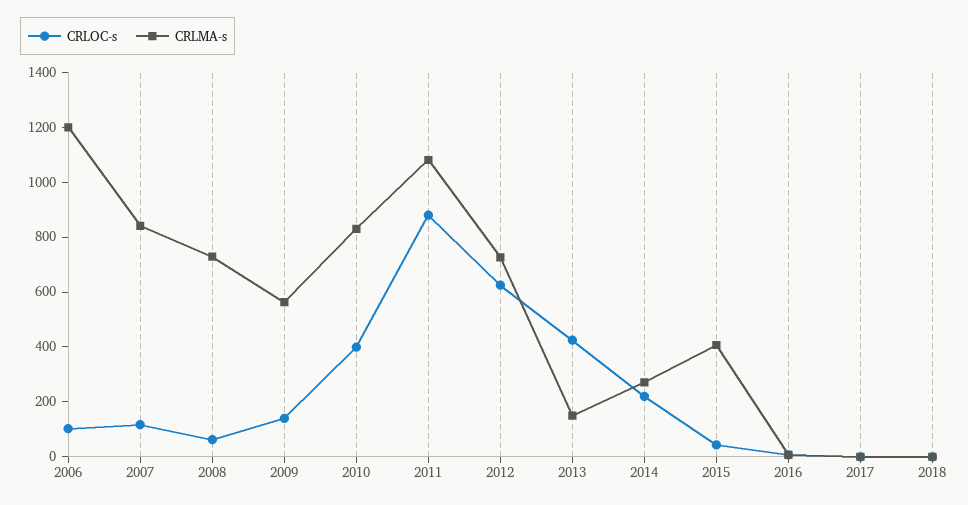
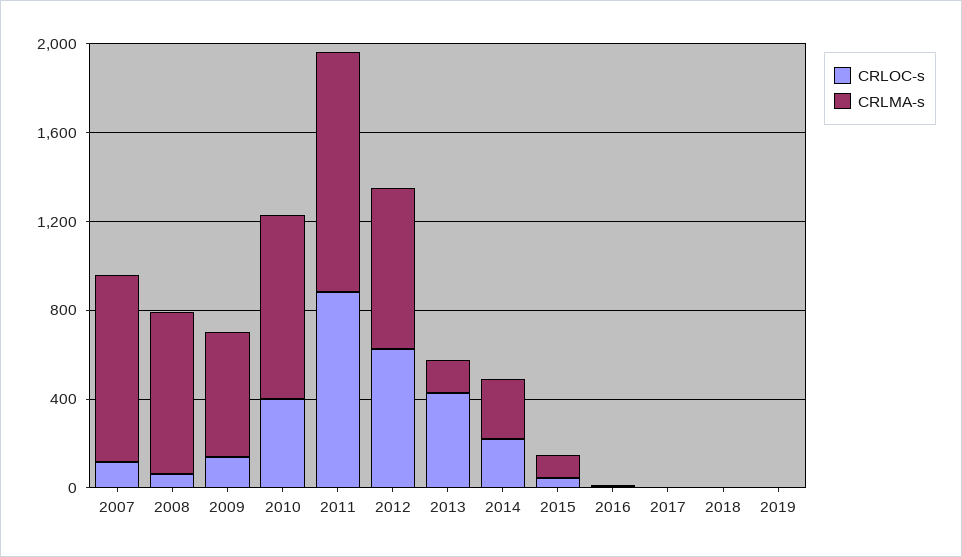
CRLOC-s, 2006: 100 -> none
CRLMA-s, 2006: 1200 -> none
CRLMA-s, 2015: 400 -> 100
CRLOC-s, 2019: none -> 0
CRLMA-s, 2019: none -> 0

